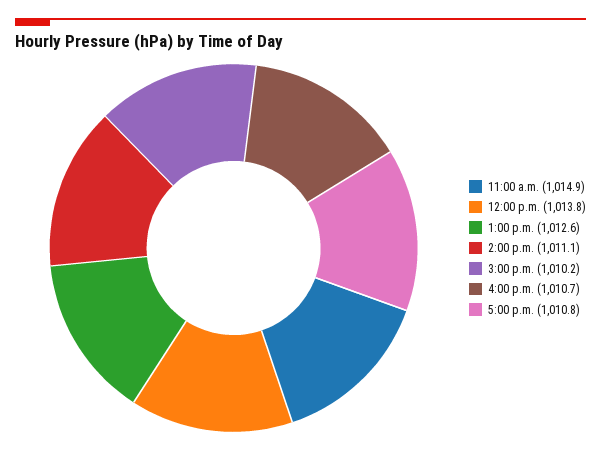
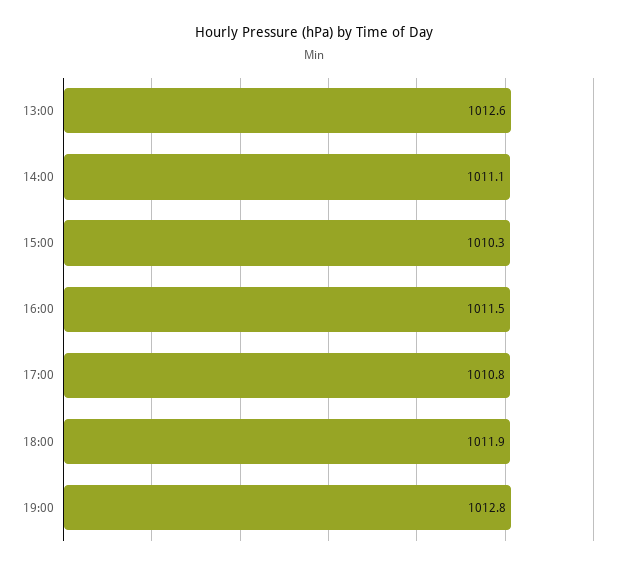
11:00 a.m.: 1014.9 -> none
12:00 p.m.: 1013.8 -> none
3:00 p.m.: 1010.2 -> 1010.3
4:00 p.m.: 1010.7 -> 1011.5
18:00: none -> 1011.9
19:00: none -> 1012.8

